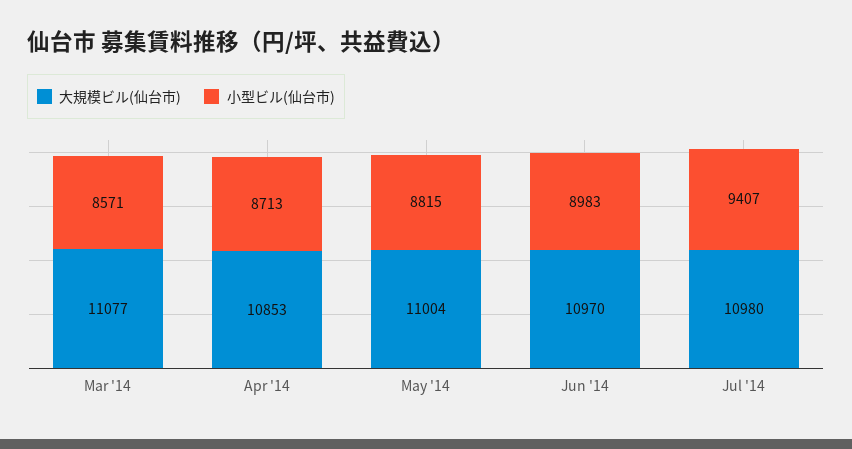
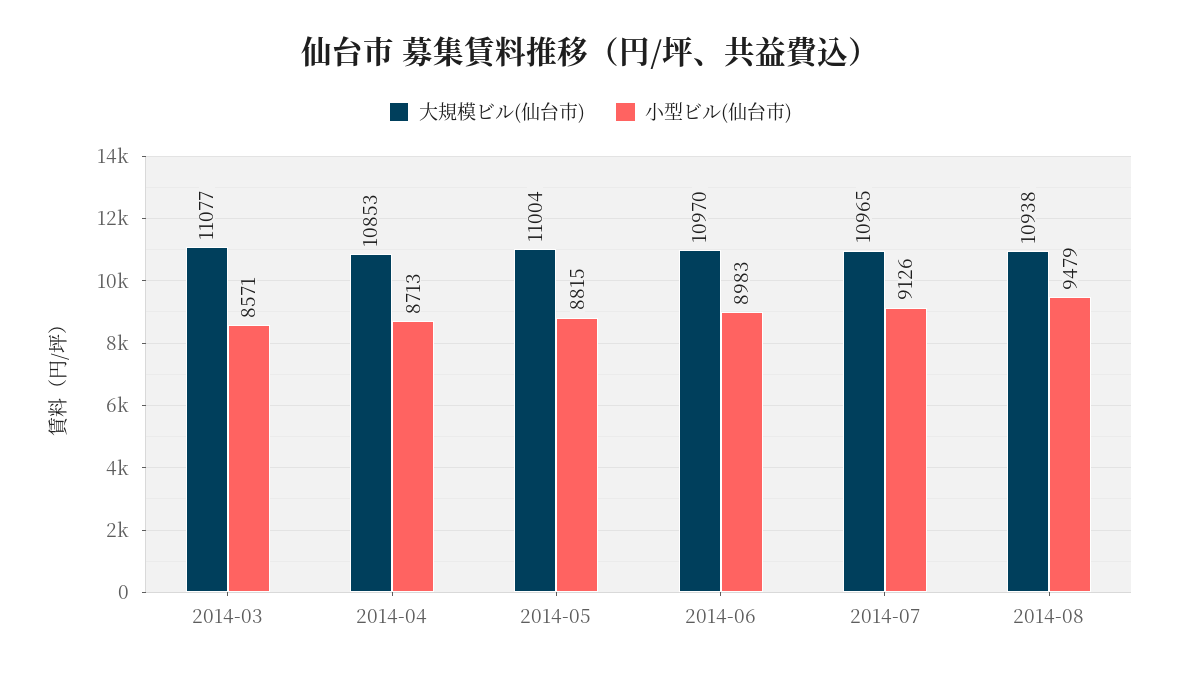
大規模ビル(仙台市), Jul '14: 10980 -> 10965
小型ビル(仙台市), Jul '14: 9407 -> 9126
大規模ビル(仙台市), 2014-08: none -> 10938
小型ビル(仙台市), 2014-08: none -> 9479

